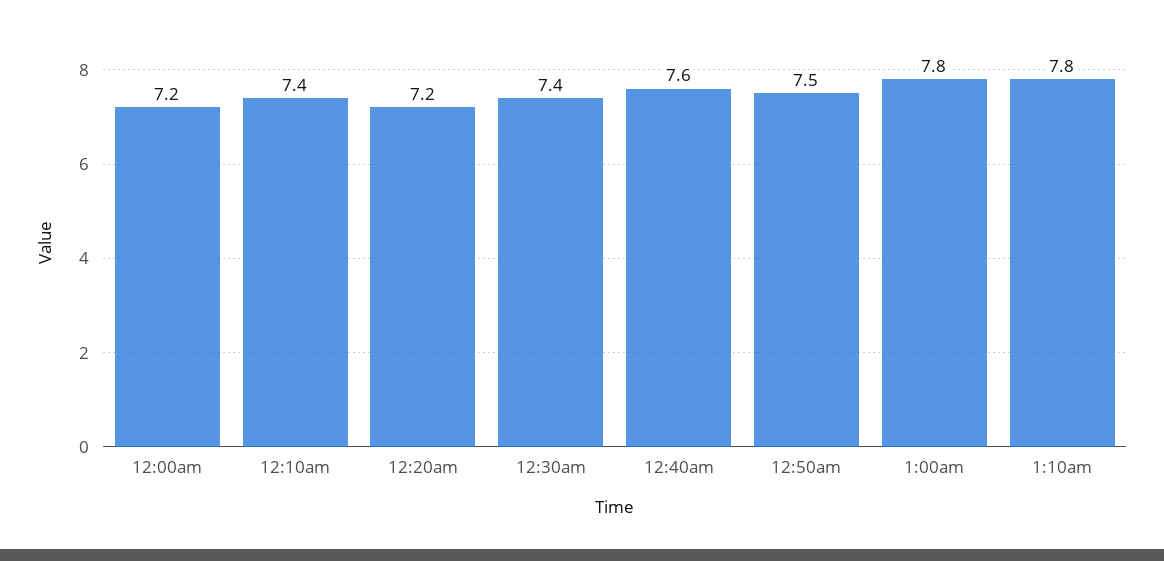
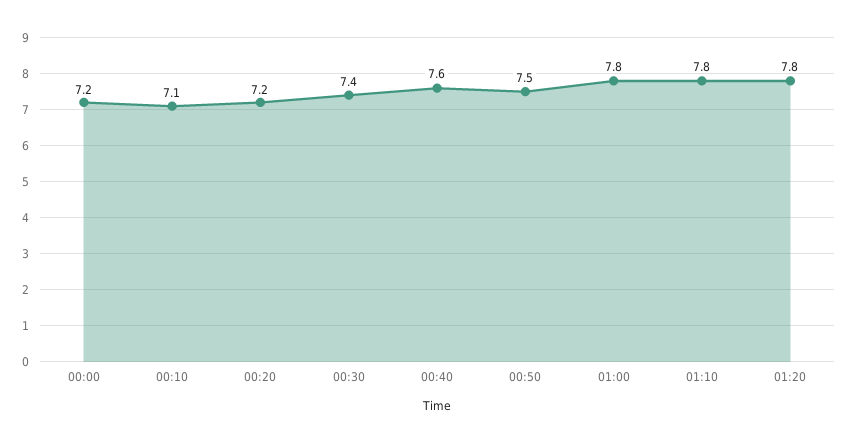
12:10am: 7.4 -> 7.1
01:20: none -> 7.8

